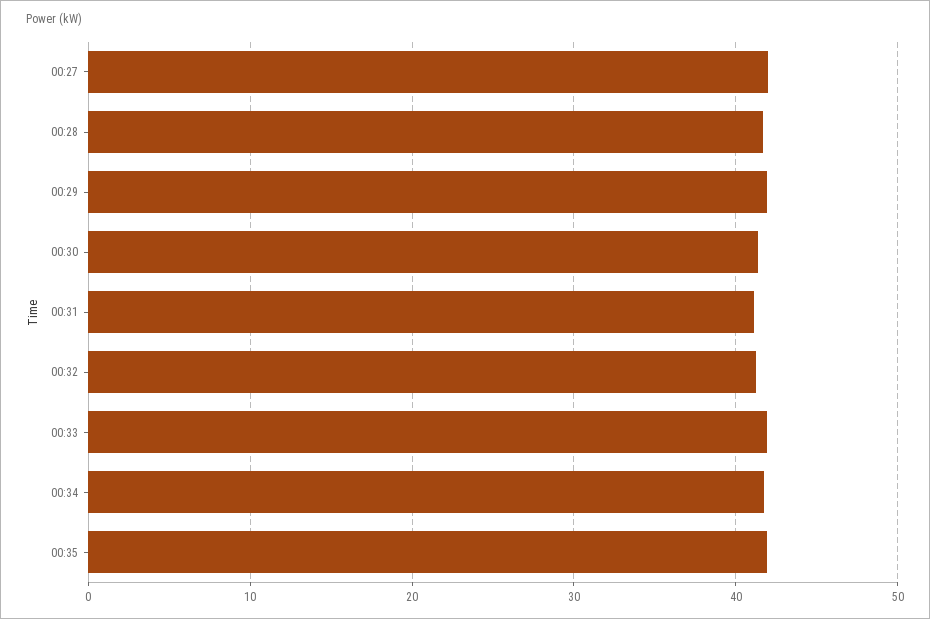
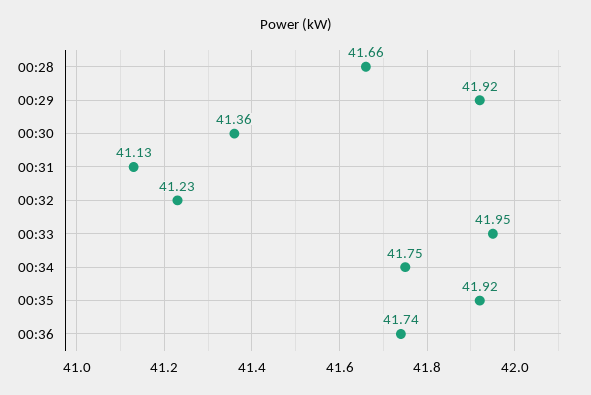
00:27: 42 -> none
00:36: none -> 41.74

